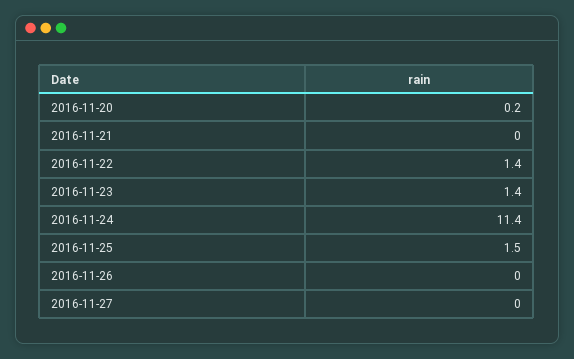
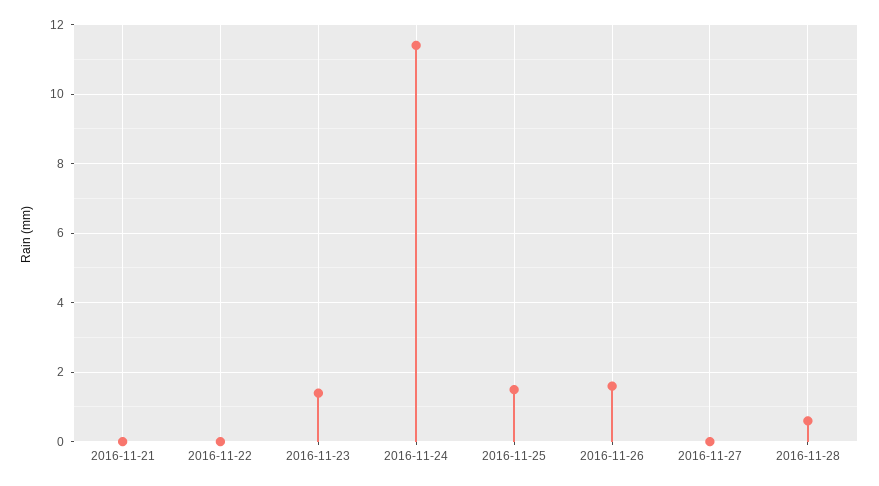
2016-11-20: 0.2 -> none
2016-11-22: 1.4 -> 0
2016-11-26: 0 -> 1.5
2016-11-28: none -> 0.5

